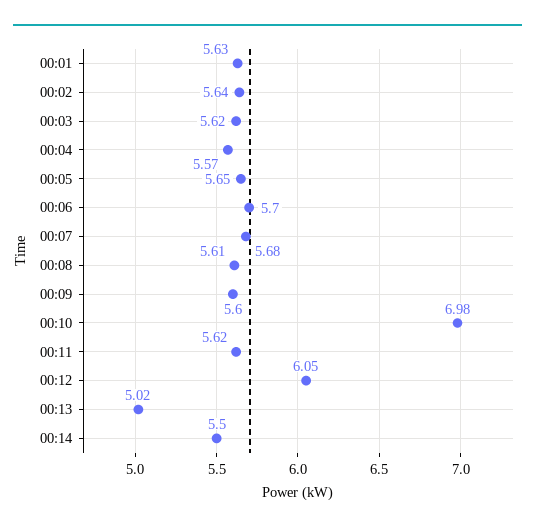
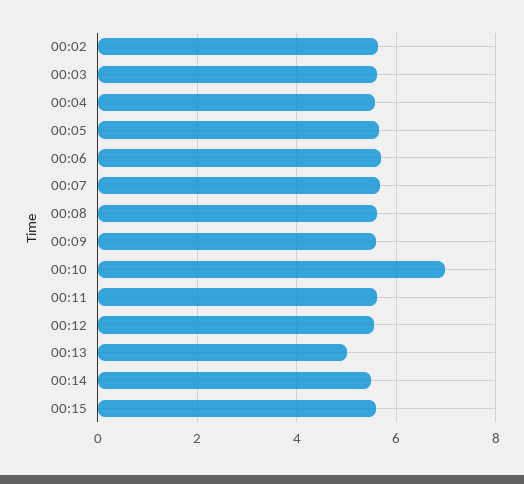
00:01: 5.63 -> none
00:12: 6.05 -> 5.6
00:15: none -> 5.6

